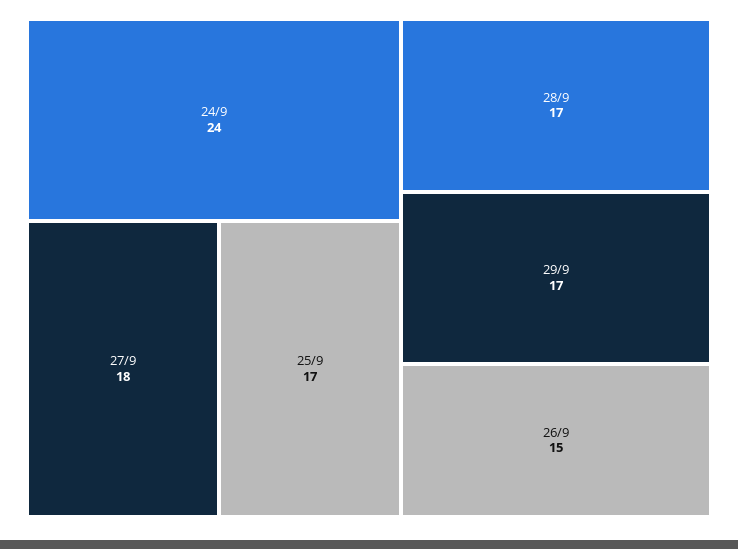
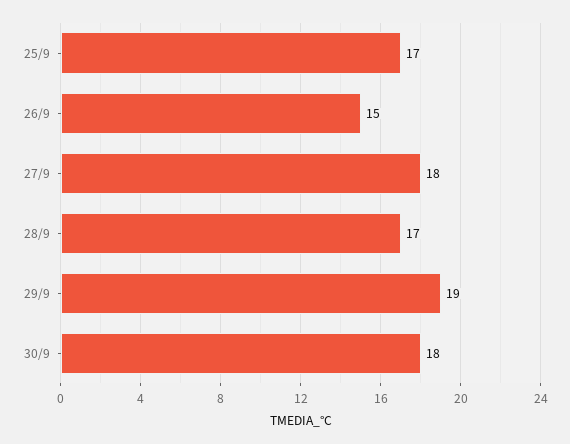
24/9: 24 -> none
29/9: 17 -> 19
30/9: none -> 18

